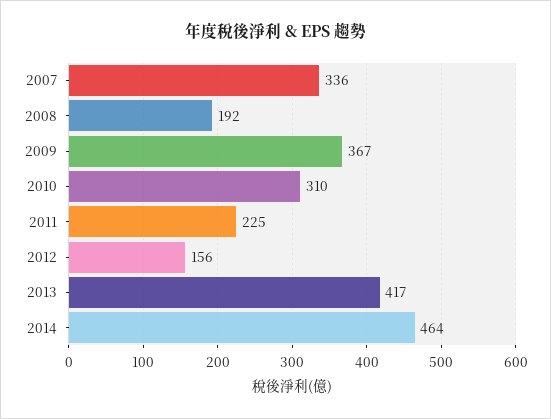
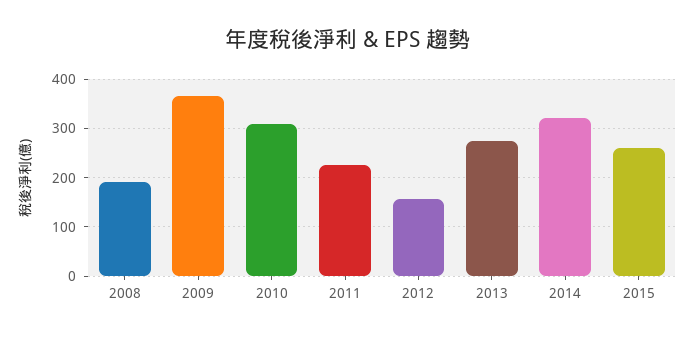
2007: 336 -> none
2013: 417 -> 280
2014: 464 -> 320
2015: none -> 260

